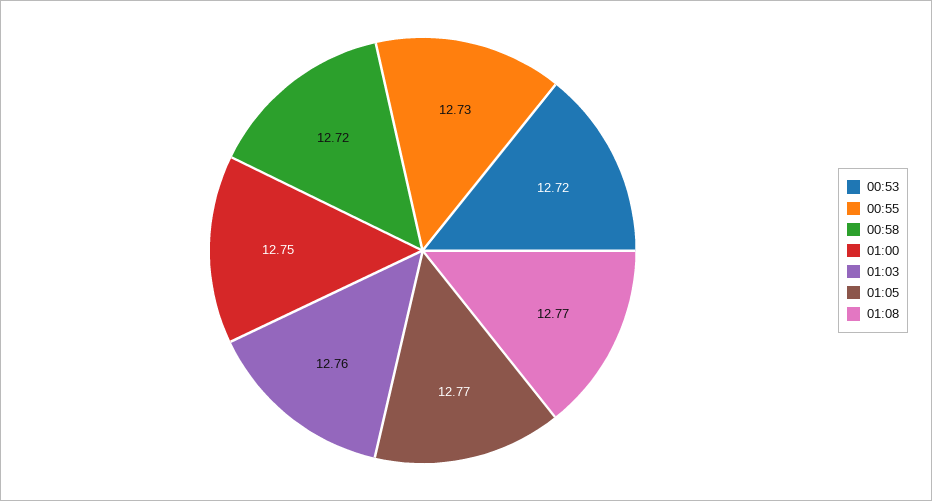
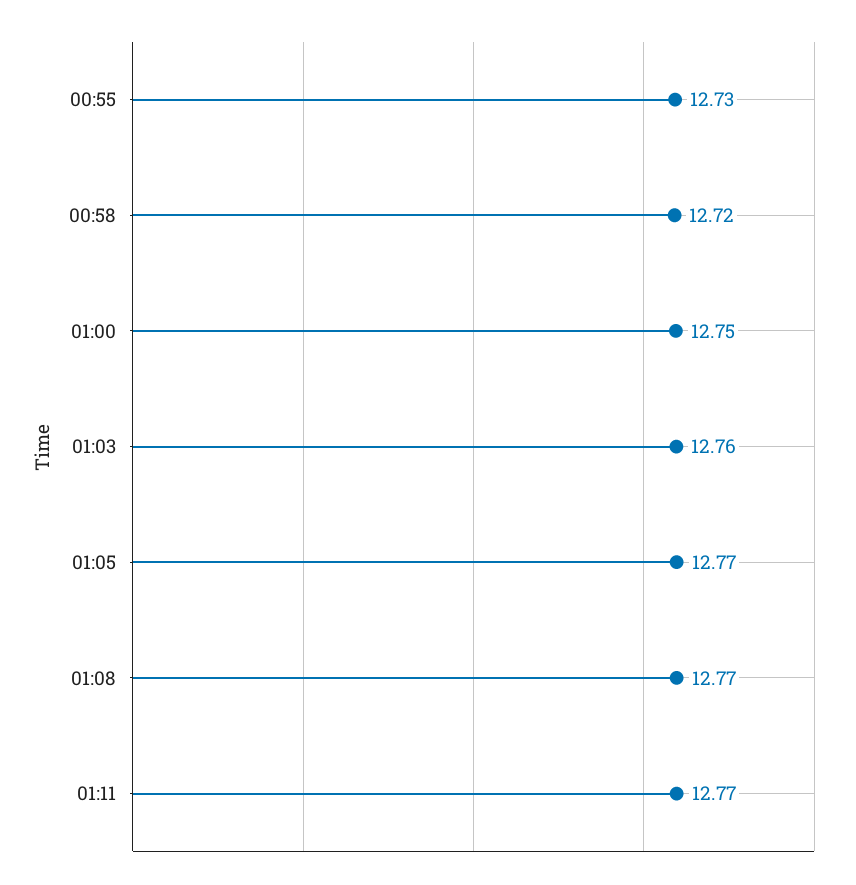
00:53: 12.72 -> none
01:11: none -> 12.77

